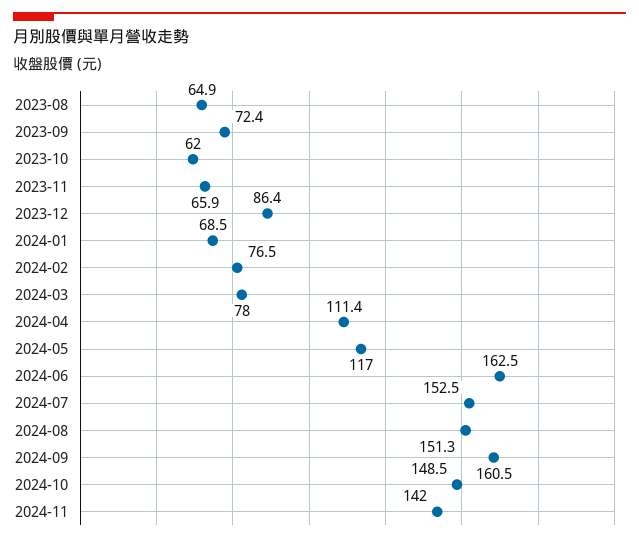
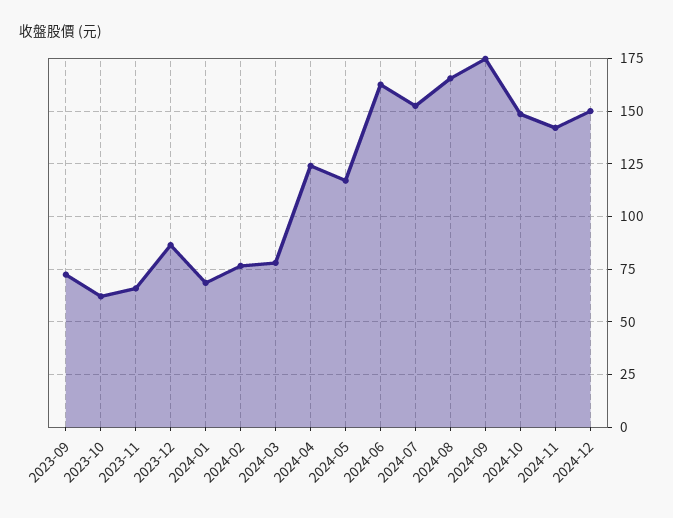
2023-08: 64.9 -> none
2024-04: 111.4 -> 125
2024-08: 151.3 -> 165
2024-09: 160.5 -> 175
2024-12: none -> 150

